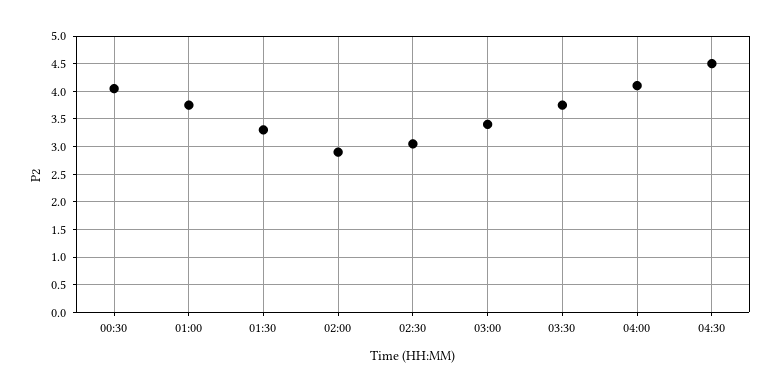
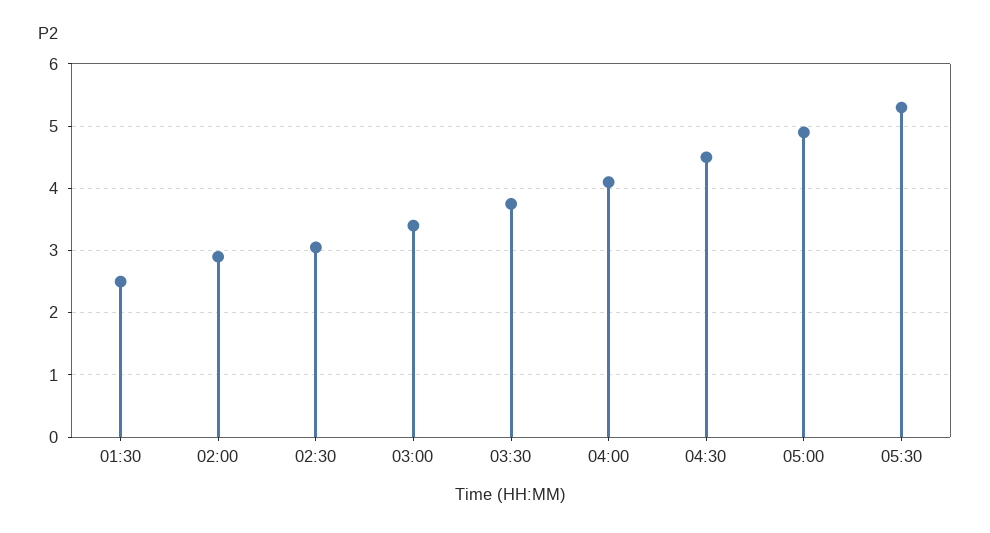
00:30: 4 -> none
01:00: 3.75 -> none
01:30: 3.25 -> 2.5
05:00: none -> 4.9
05:30: none -> 5.3

